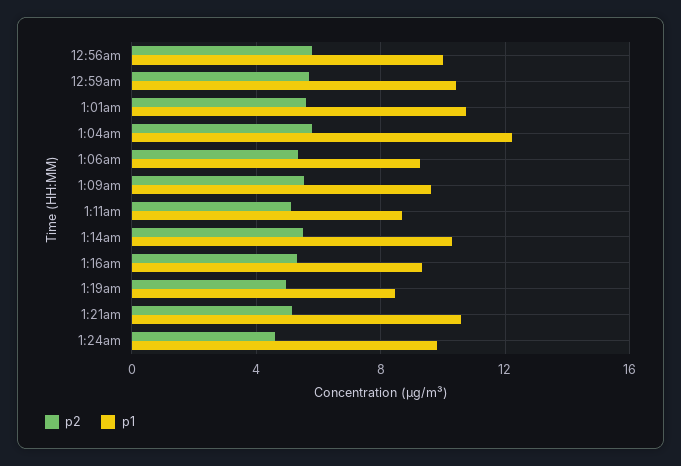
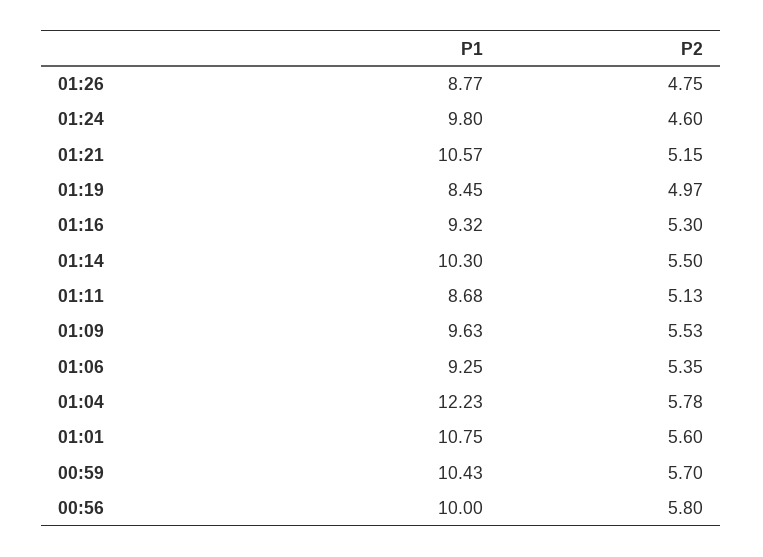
p1, 01:26: none -> 8.77
p2, 01:26: none -> 4.75

